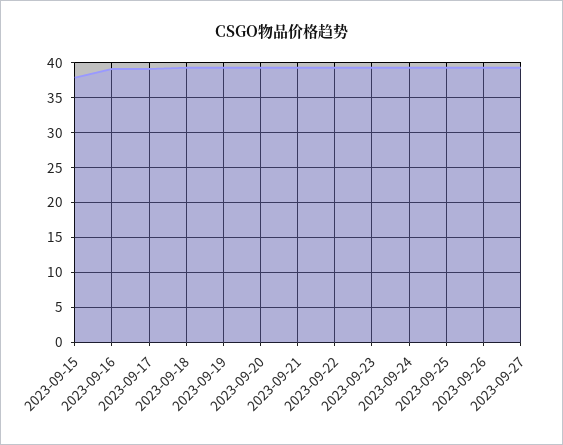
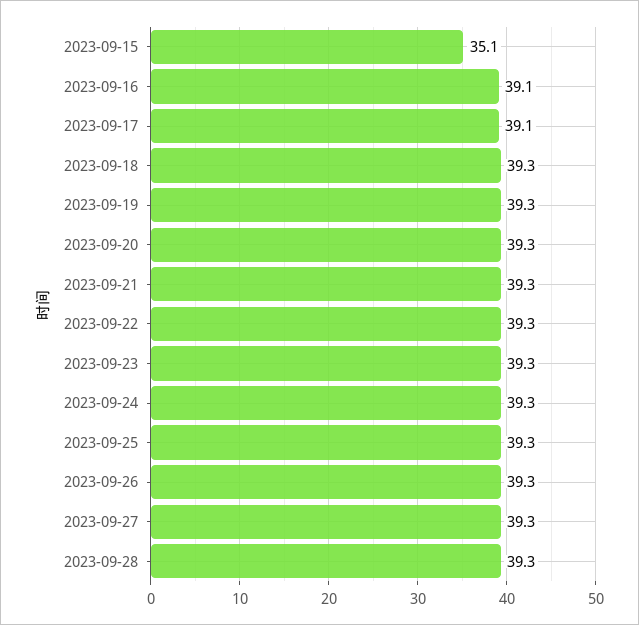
2023-09-15: 38 -> 35.1
2023-09-28: none -> 39.3

